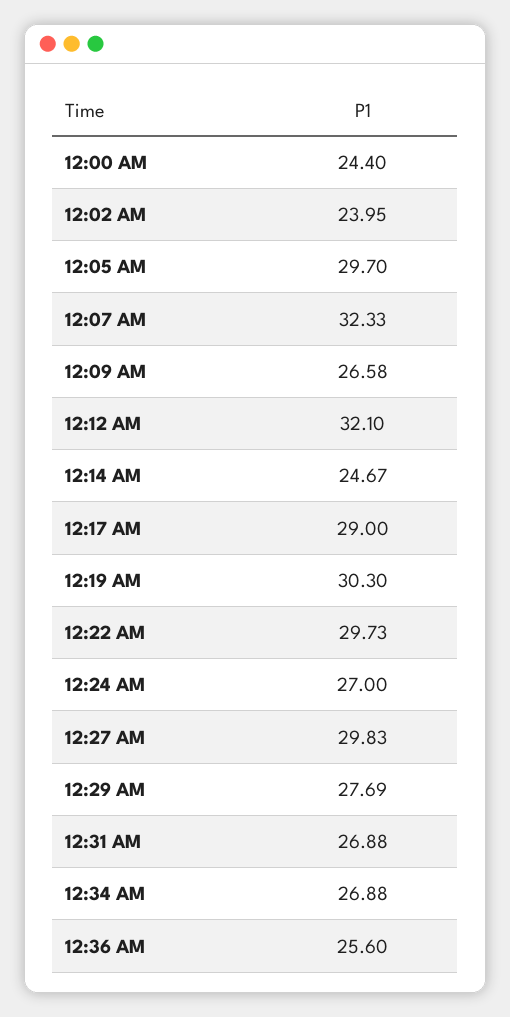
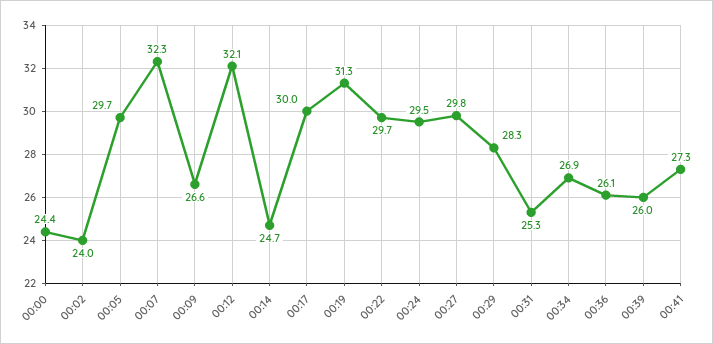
12:17 AM: 29 -> 30
12:19 AM: 30.3 -> 31.3
12:24 AM: 27 -> 29.5
12:29 AM: 27.69 -> 28.3
12:31 AM: 26.88 -> 25.3
12:36 AM: 25.6 -> 26.1
00:39: none -> 26
00:41: none -> 27.3

